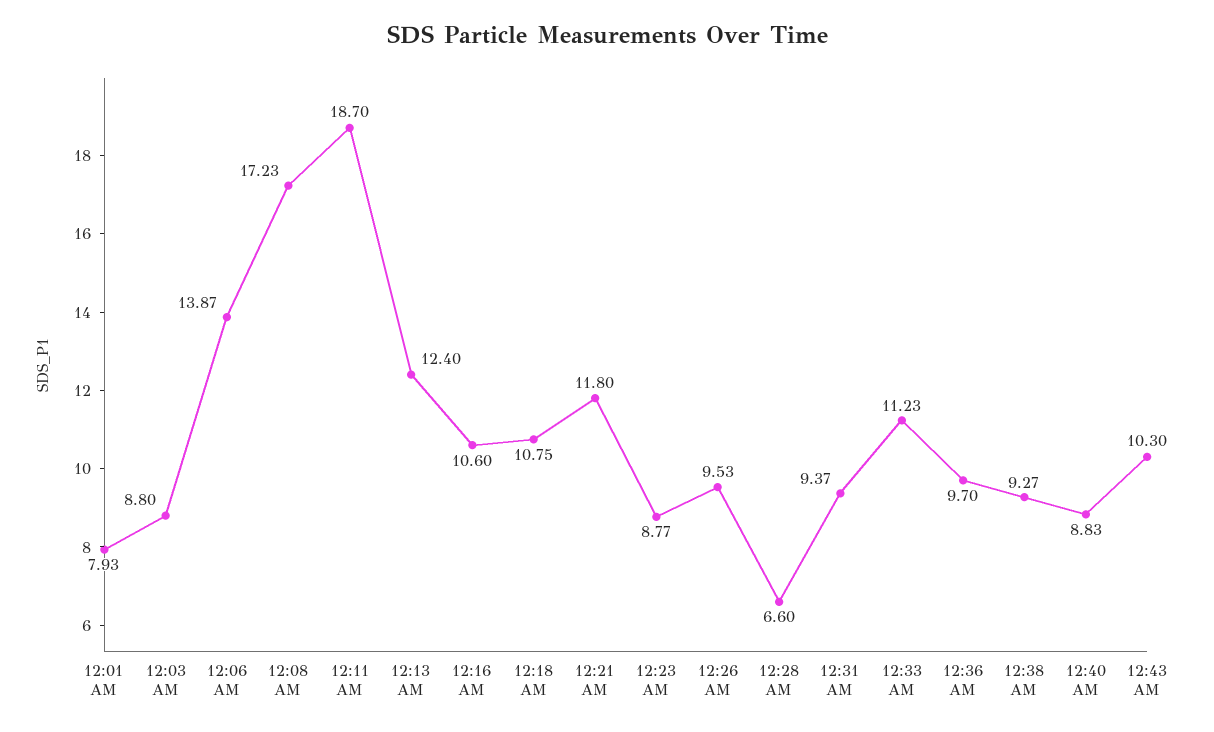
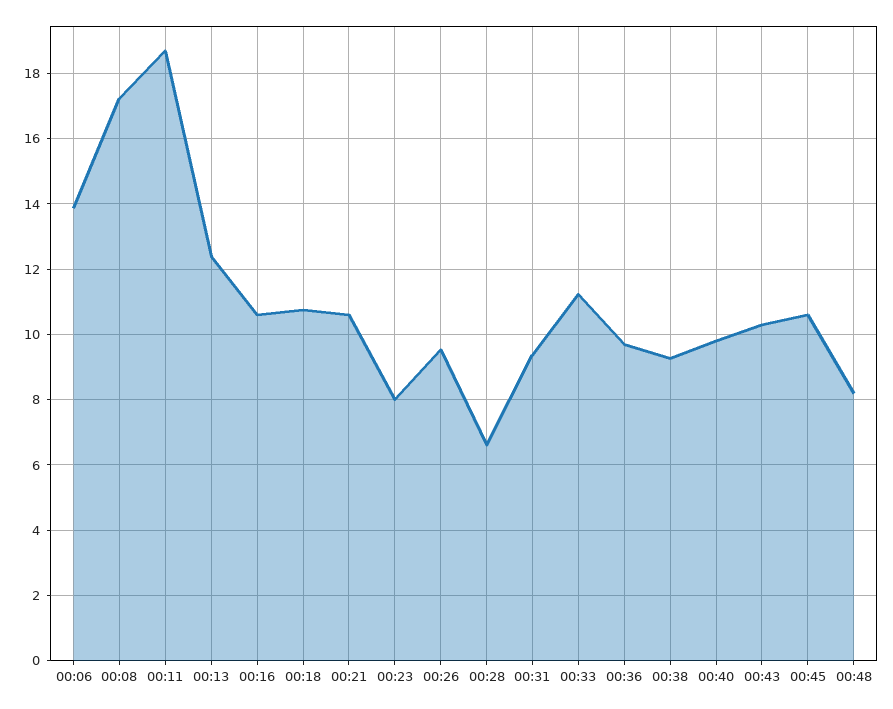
12:01 AM: 7.93 -> none
12:03 AM: 8.8 -> none
12:21 AM: 11.8 -> 10.6
12:23 AM: 8.77 -> 8
12:40 AM: 8.83 -> 9.8
00:45: none -> 10.6
00:48: none -> 8.2

